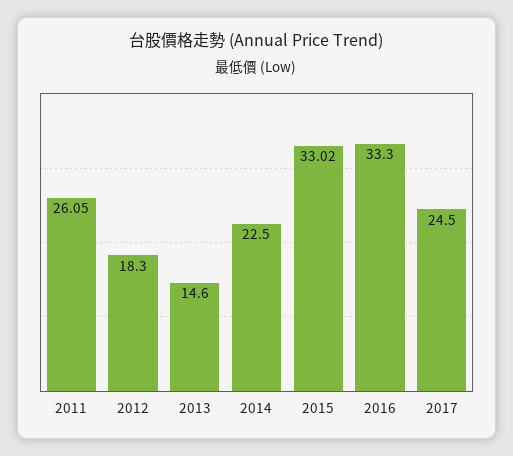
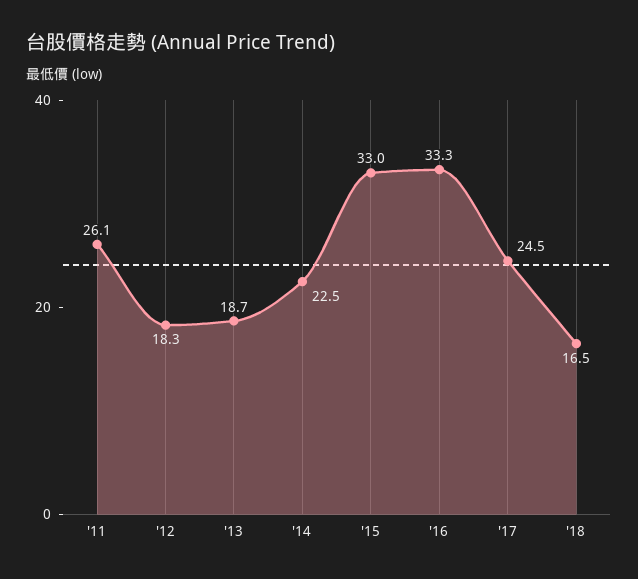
2013: 14.6 -> 18.7
'18: none -> 16.5

